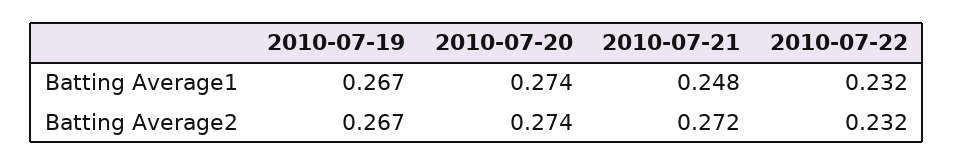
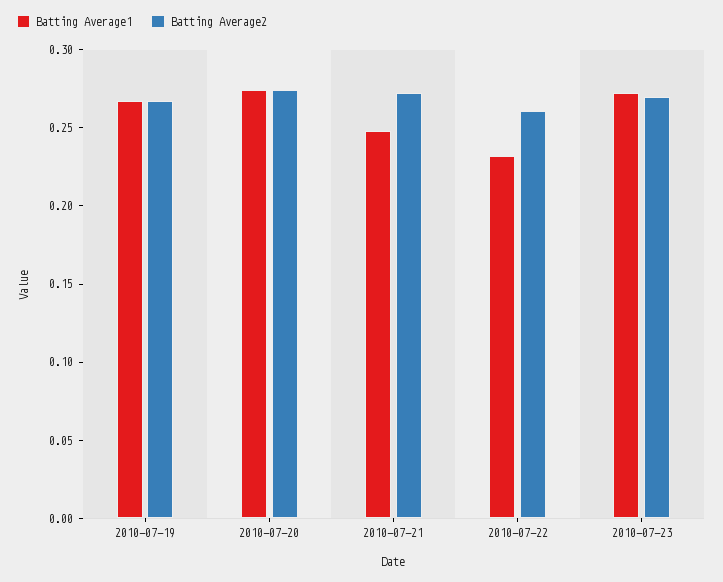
Batting Average2, 2010-07-22: 0.232 -> 0.26
Batting Average1, 2010-07-23: none -> 0.27
Batting Average2, 2010-07-23: none -> 0.27

